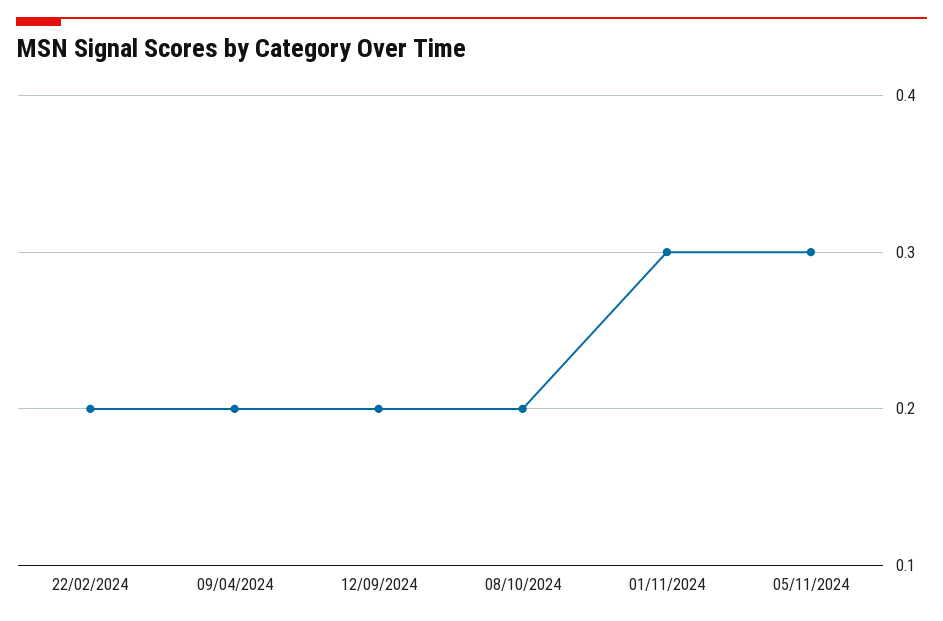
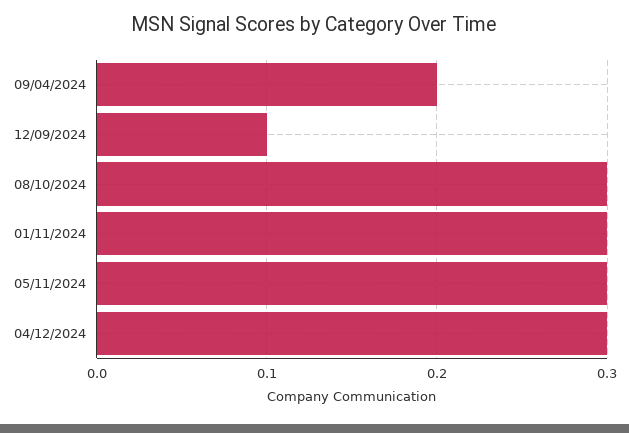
22/02/2024: 0.2 -> none
12/09/2024: 0.2 -> 0.1
08/10/2024: 0.2 -> 0.3
04/12/2024: none -> 0.3

